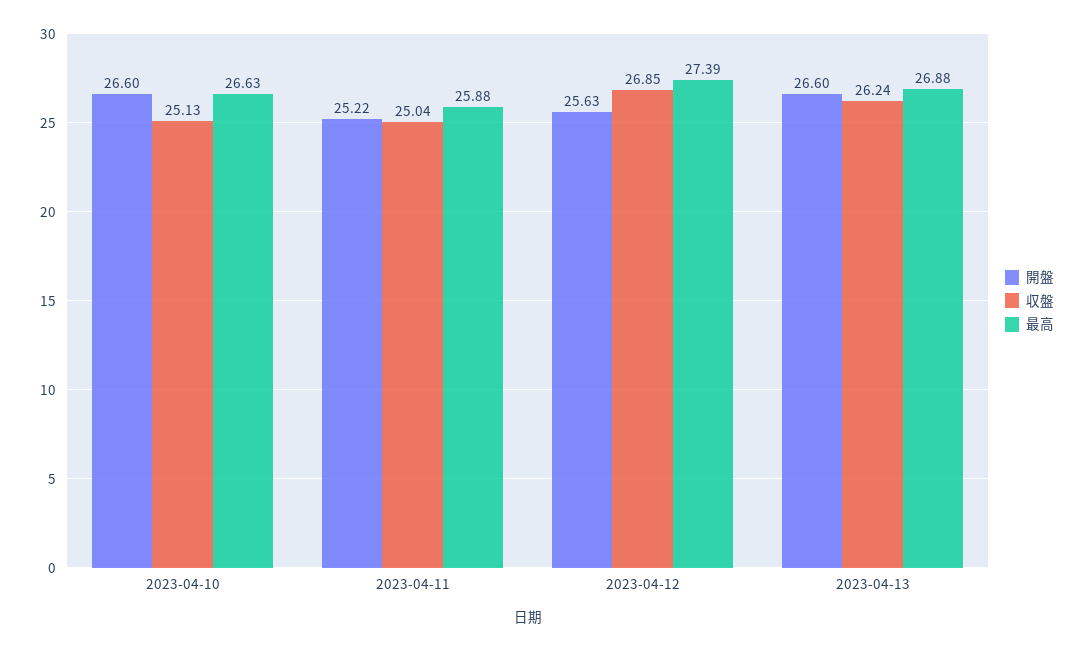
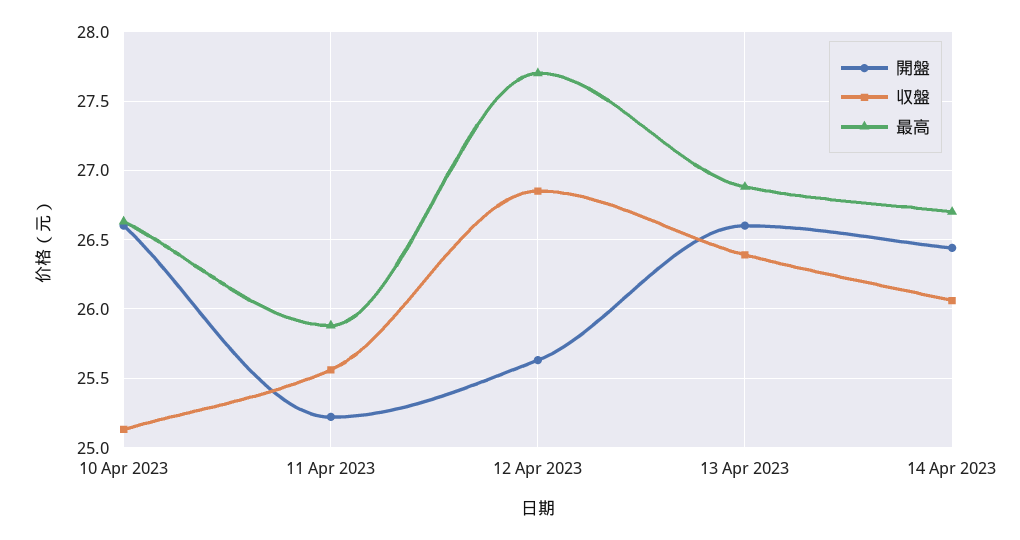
収盤, 2023-04-11: 25.04 -> 25.55
最高, 2023-04-12: 27.39 -> 27.7
収盤, 2023-04-13: 26.24 -> 26.4
開盤, 14 Apr 2023: none -> 26.45
収盤, 14 Apr 2023: none -> 26.05
最高, 14 Apr 2023: none -> 26.7

